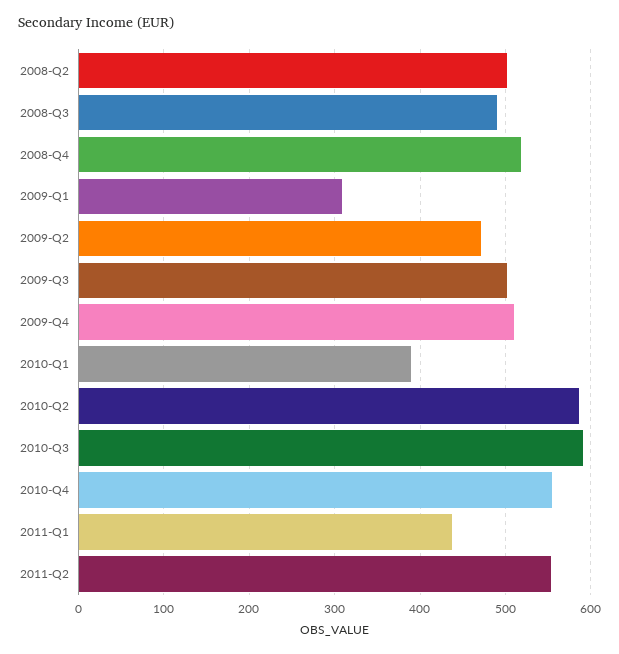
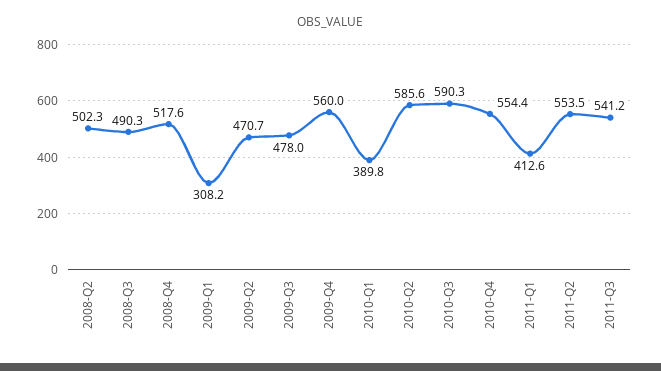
2009-Q3: 500 -> 478
2009-Q4: 510 -> 560
2011-Q1: 440 -> 412.6
2011-Q3: none -> 541.2

